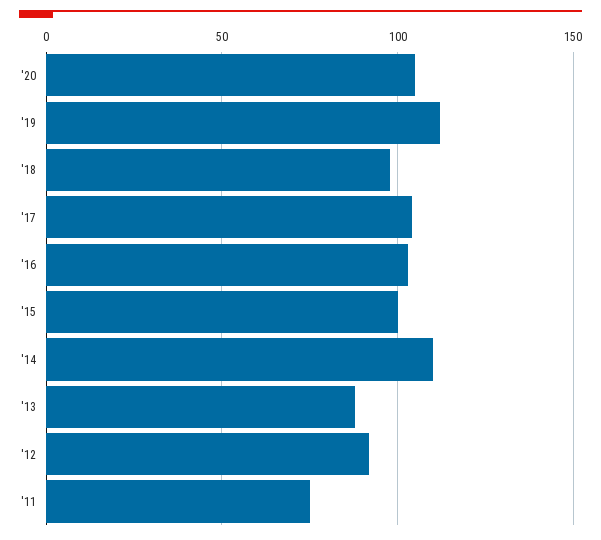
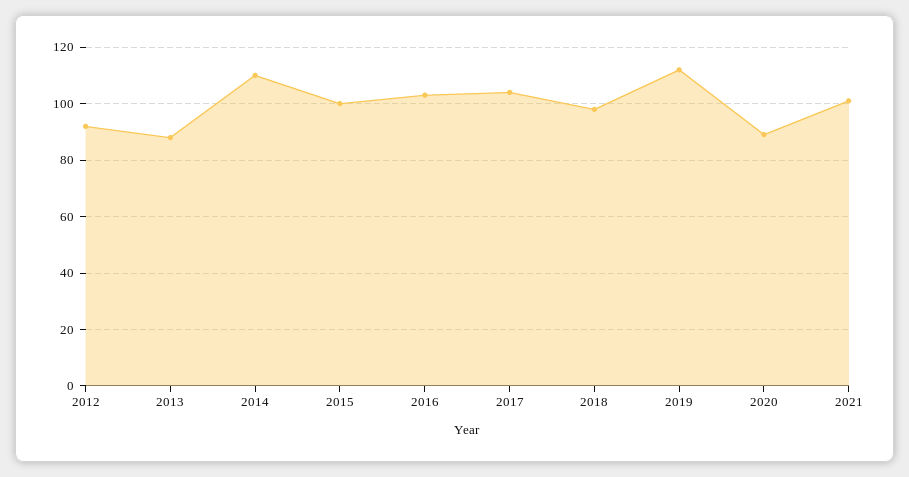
'20: 105 -> 90
'11: 75 -> none
2021: none -> 100

